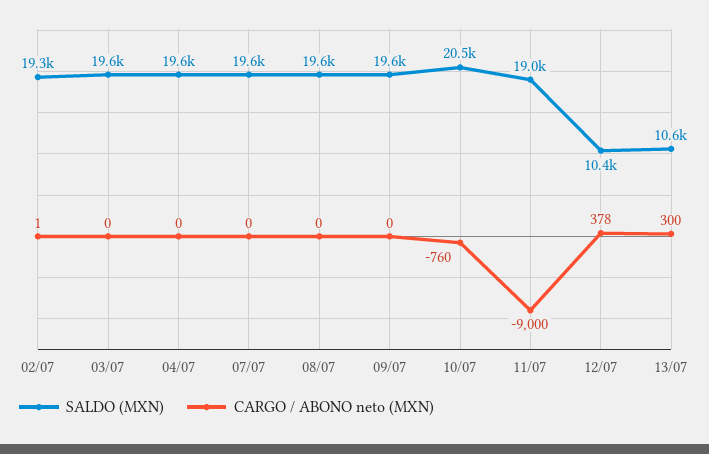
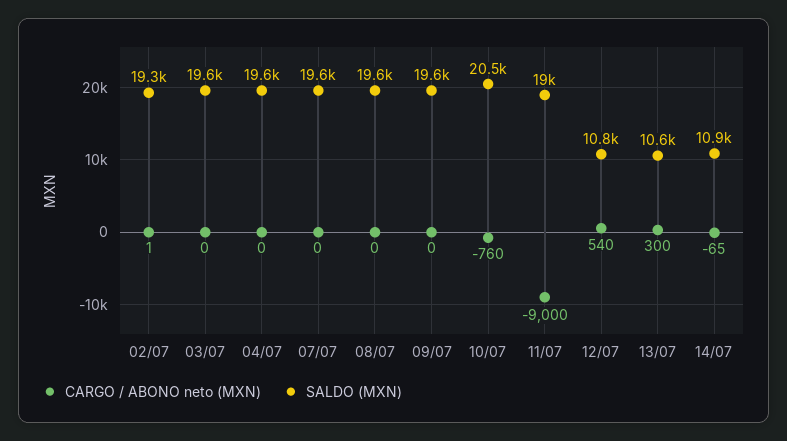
SALDO (MXN), 12/07: 10400 -> 10800
CARGO / ABONO neto (MXN), 12/07: 378 -> 540
CARGO / ABONO neto (MXN), 14/07: none -> -65
SALDO (MXN), 14/07: none -> 10900

